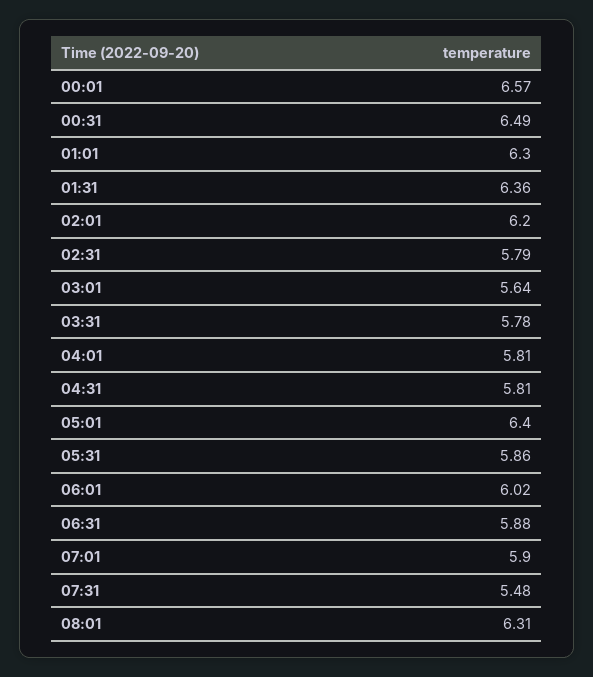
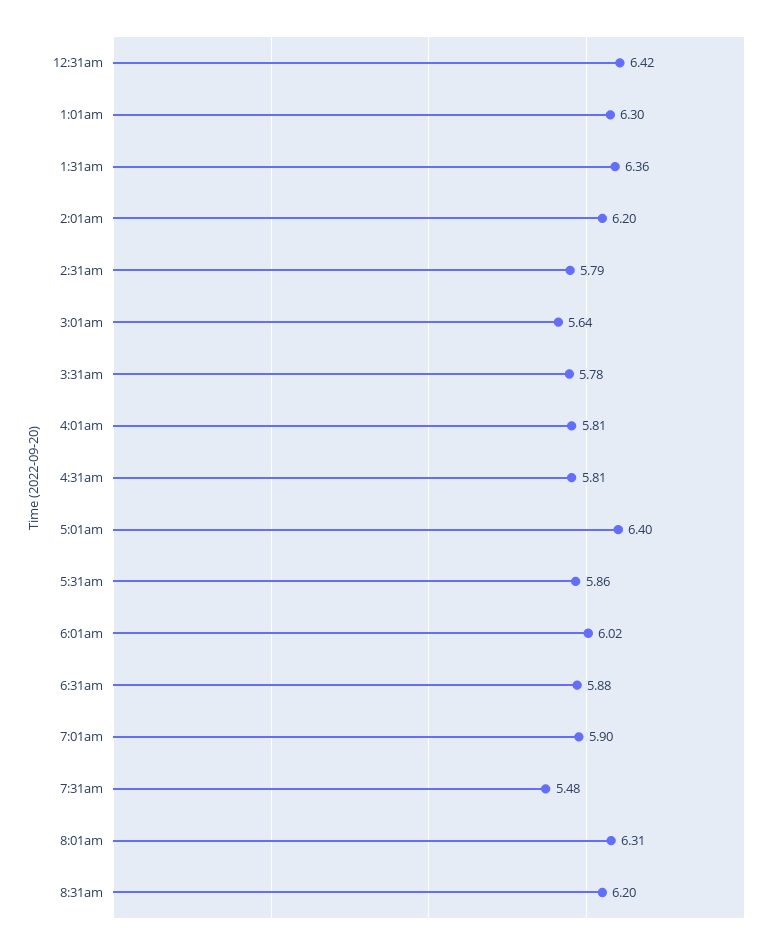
00:01: 6.57 -> none
00:31: 6.49 -> 6.42
8:31am: none -> 6.2

